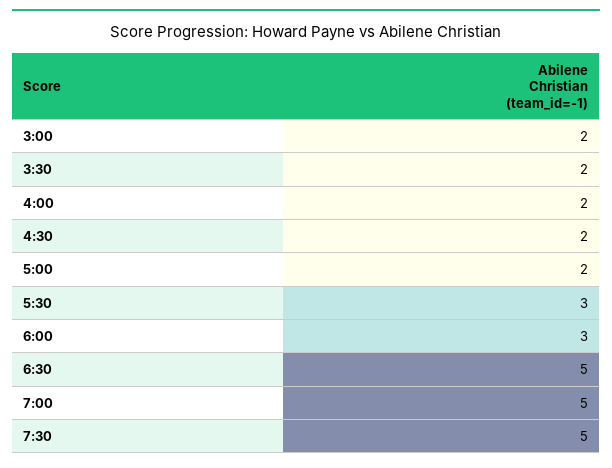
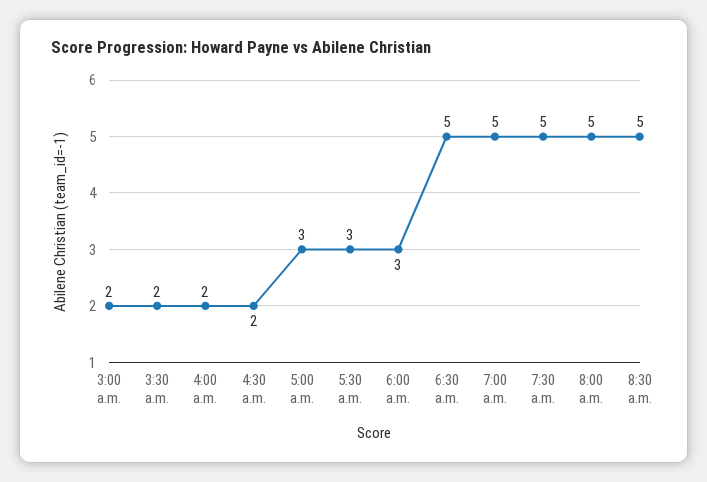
5:00: 2 -> 3
8:00 a.m.: none -> 5
8:30 a.m.: none -> 5

